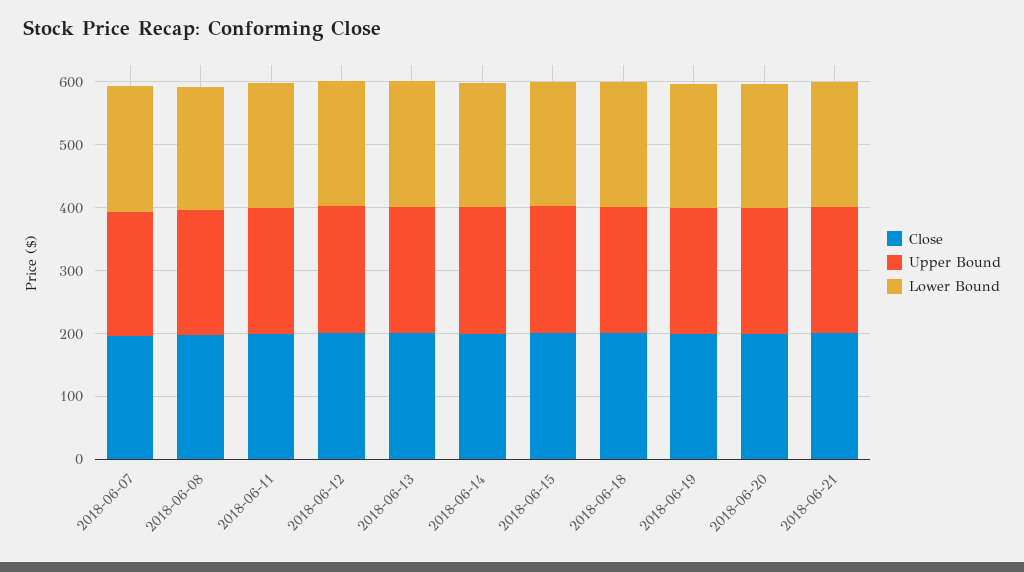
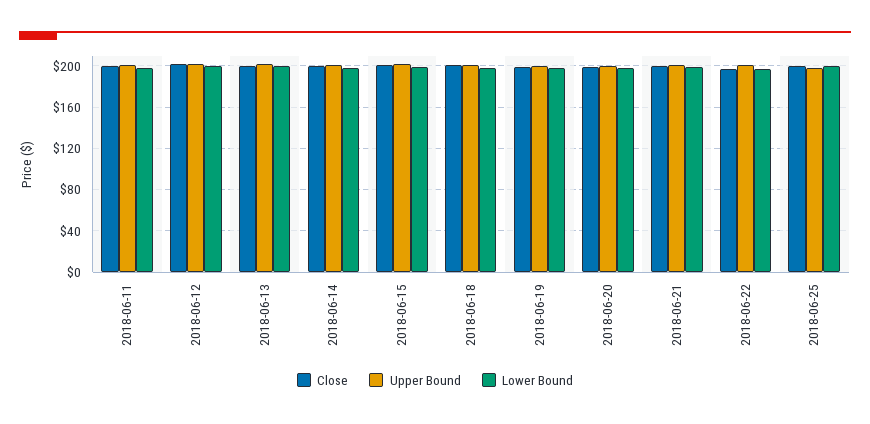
Close, 2018-06-07: 200 -> none
Upper Bound, 2018-06-07: 200 -> none
Lower Bound, 2018-06-07: 200 -> none
Close, 2018-06-08: 200 -> none
Upper Bound, 2018-06-08: 200 -> none
Lower Bound, 2018-06-08: 200 -> none
Close, 2018-06-22: none -> 200
Upper Bound, 2018-06-22: none -> 200
Lower Bound, 2018-06-22: none -> 200
Close, 2018-06-25: none -> 200
Upper Bound, 2018-06-25: none -> 200
Lower Bound, 2018-06-25: none -> 200

